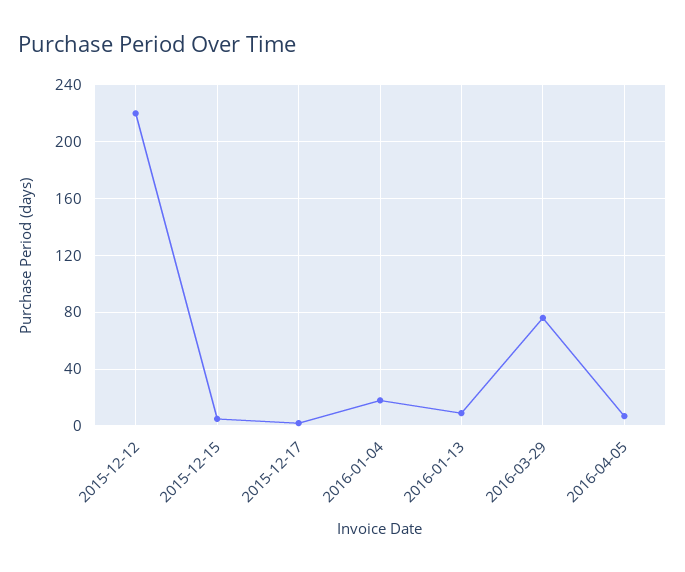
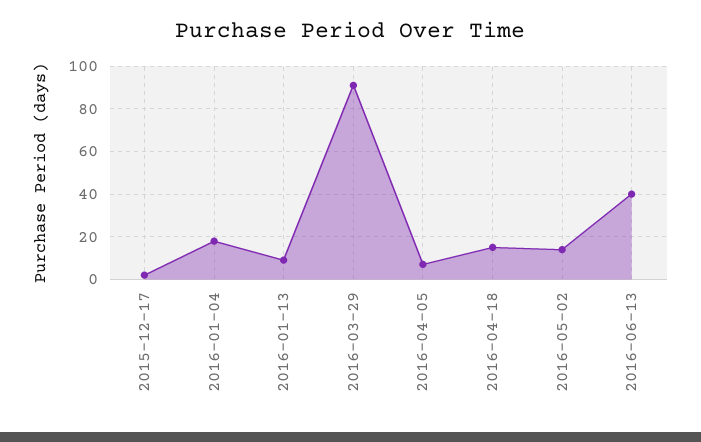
2015-12-12: 220 -> none
2015-12-15: 5 -> none
2016-03-29: 75 -> 90
2016-04-18: none -> 15
2016-05-02: none -> 15
2016-06-13: none -> 40

